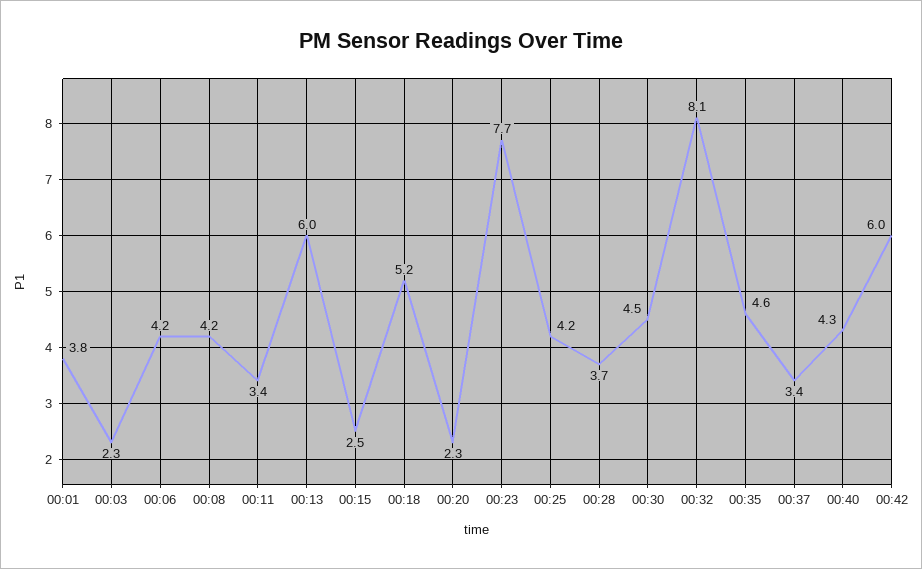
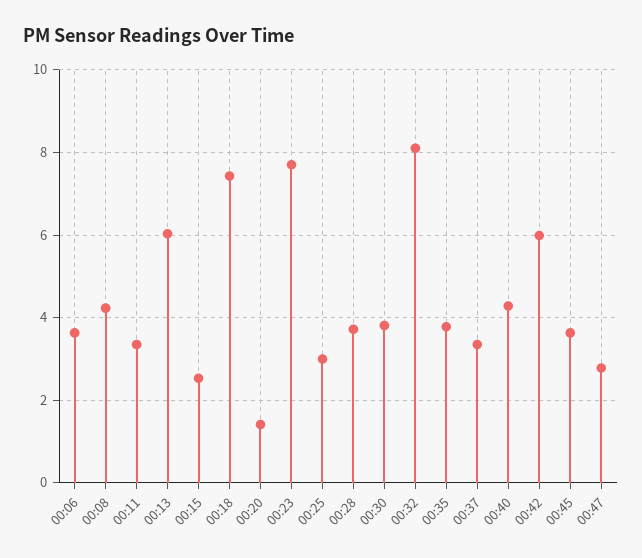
00:01: 3.8 -> none
00:03: 2.3 -> none
00:06: 4.2 -> 3.6
00:18: 5.2 -> 7.4
00:20: 2.3 -> 1.4
00:25: 4.2 -> 3
00:30: 4.5 -> 3.8
00:35: 4.6 -> 3.8
00:45: none -> 3.6
00:47: none -> 2.8

